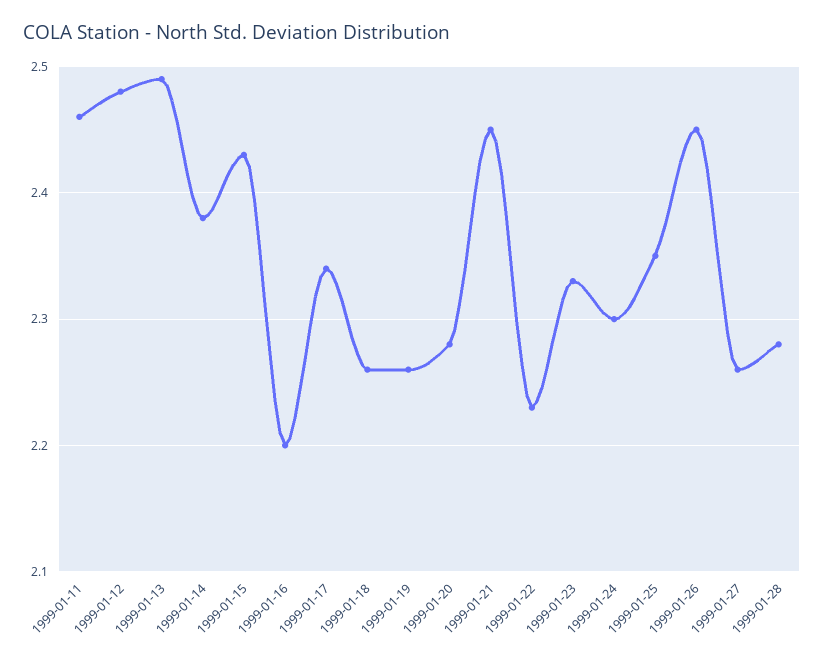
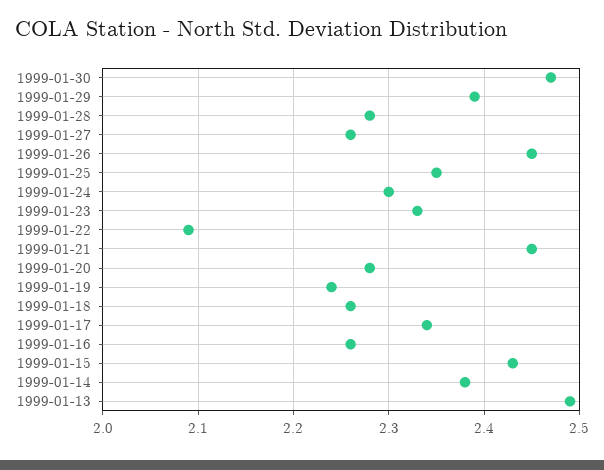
1999-01-11: 2.46 -> none
1999-01-12: 2.48 -> none
1999-01-16: 2.2 -> 2.26
1999-01-19: 2.26 -> 2.24
1999-01-22: 2.23 -> 2.09
1999-01-30: none -> 2.47
1999-01-29: none -> 2.39

